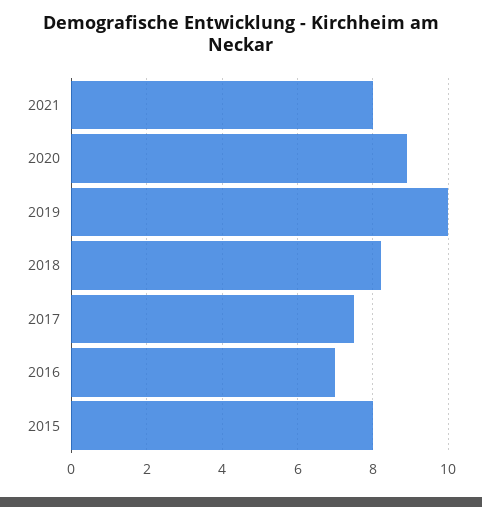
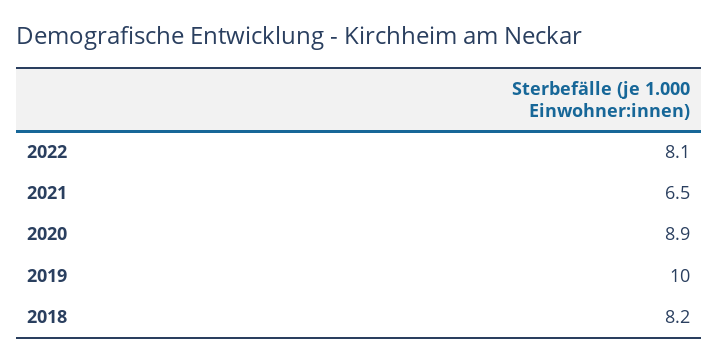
2021: 8 -> 6.5
2017: 7.5 -> none
2016: 7 -> none
2015: 8 -> none
2022: none -> 8.1

